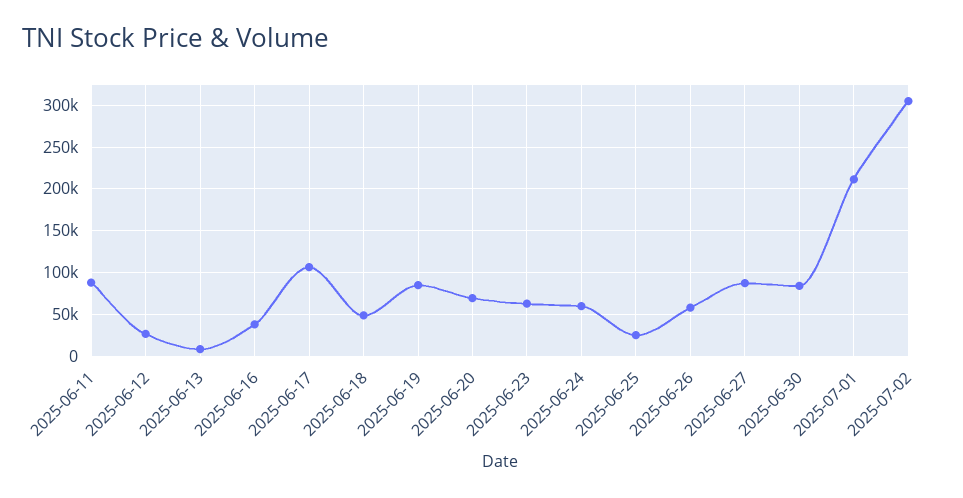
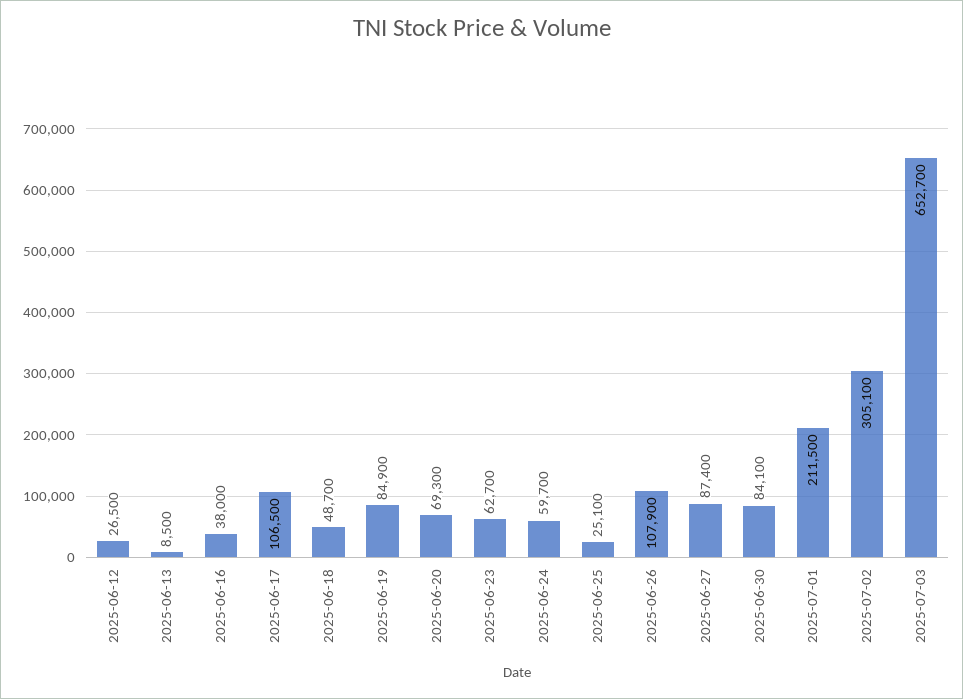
2025-06-11: 90000 -> none
2025-06-26: 60000 -> 107900
2025-07-03: none -> 652700

